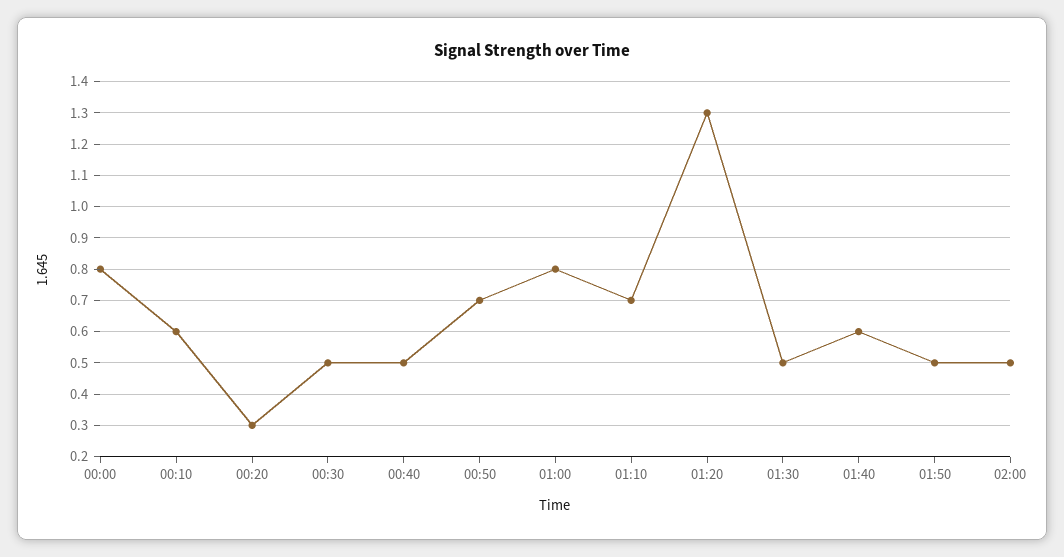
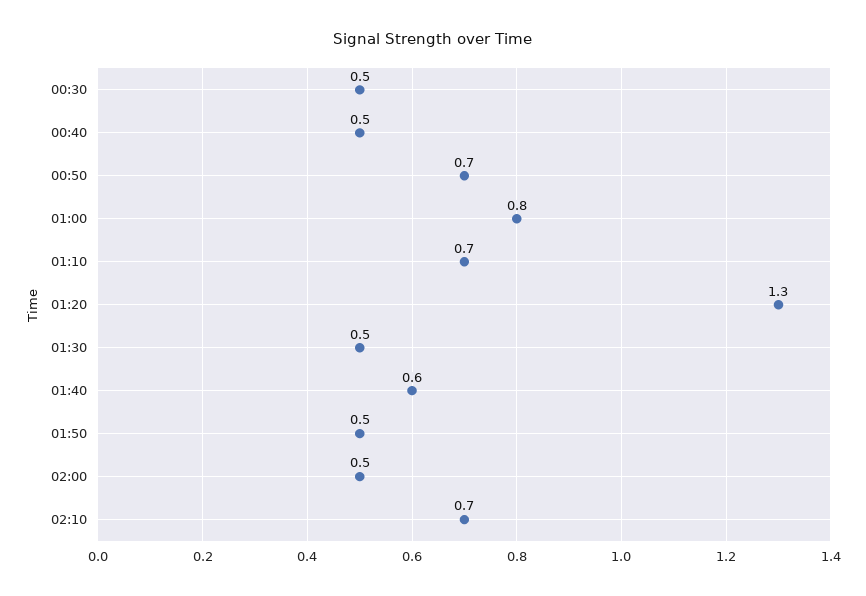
00:00: 0.8 -> none
00:10: 0.6 -> none
00:20: 0.3 -> none
02:10: none -> 0.7

